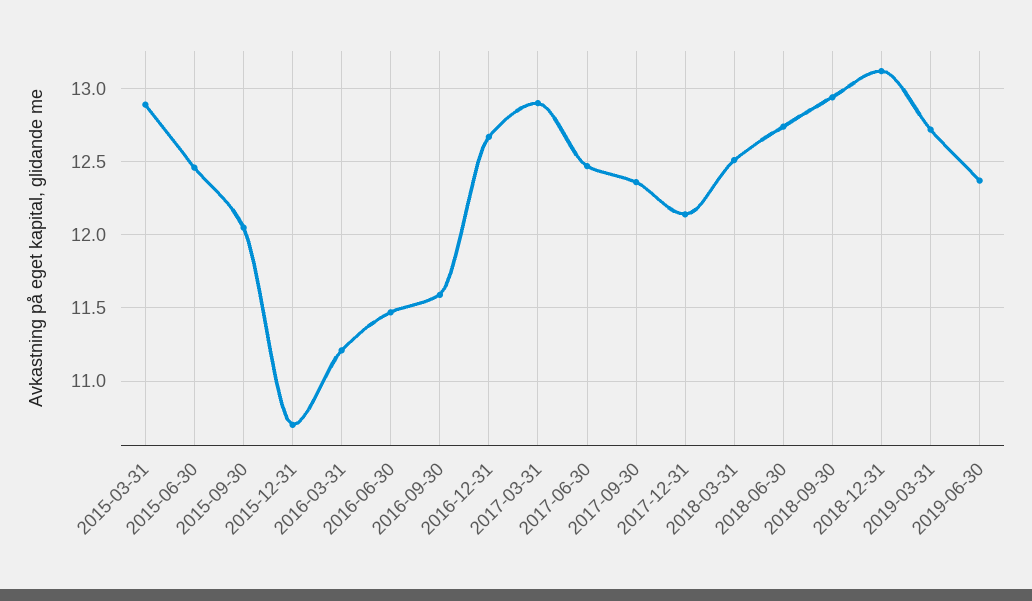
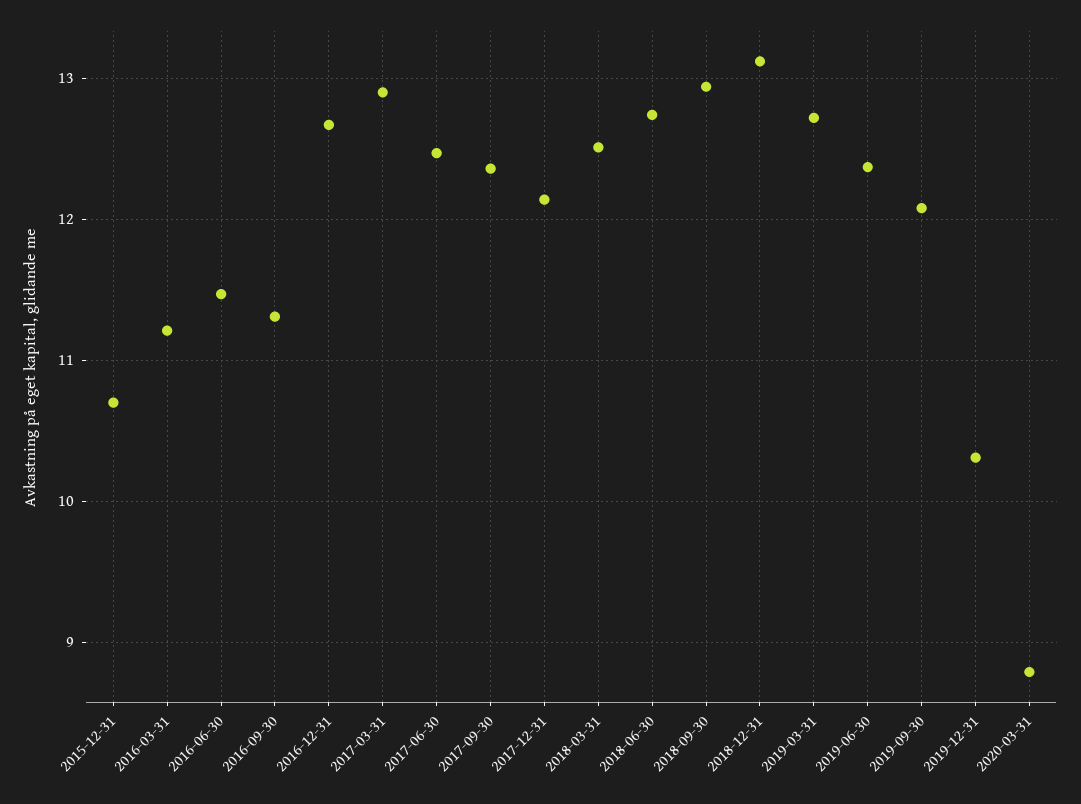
2015-03-31: 12.9 -> none
2015-06-30: 12.45 -> none
2015-09-30: 12.05 -> none
2016-09-30: 11.6 -> 11.3
2019-09-30: none -> 12.1
2019-12-31: none -> 10.3
2020-03-31: none -> 8.8

